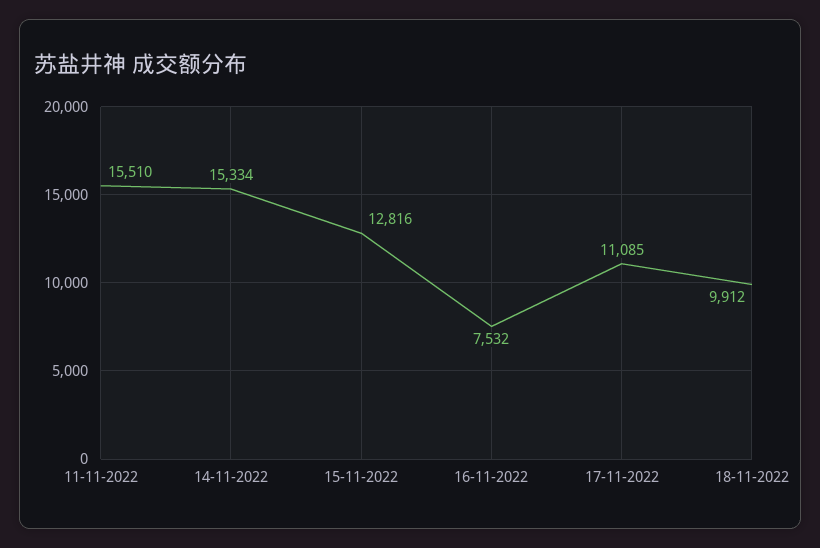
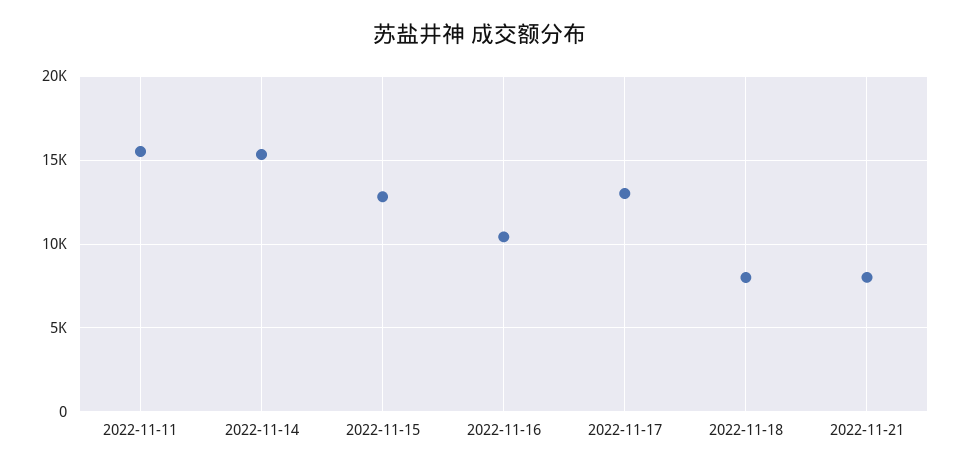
16-11-2022: 7532 -> 10500
17-11-2022: 11085 -> 13000
18-11-2022: 9912 -> 8000
2022-11-21: none -> 8000

